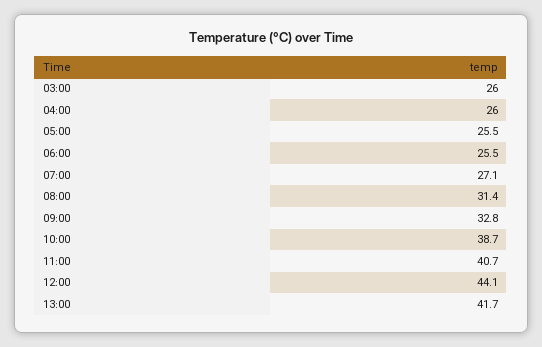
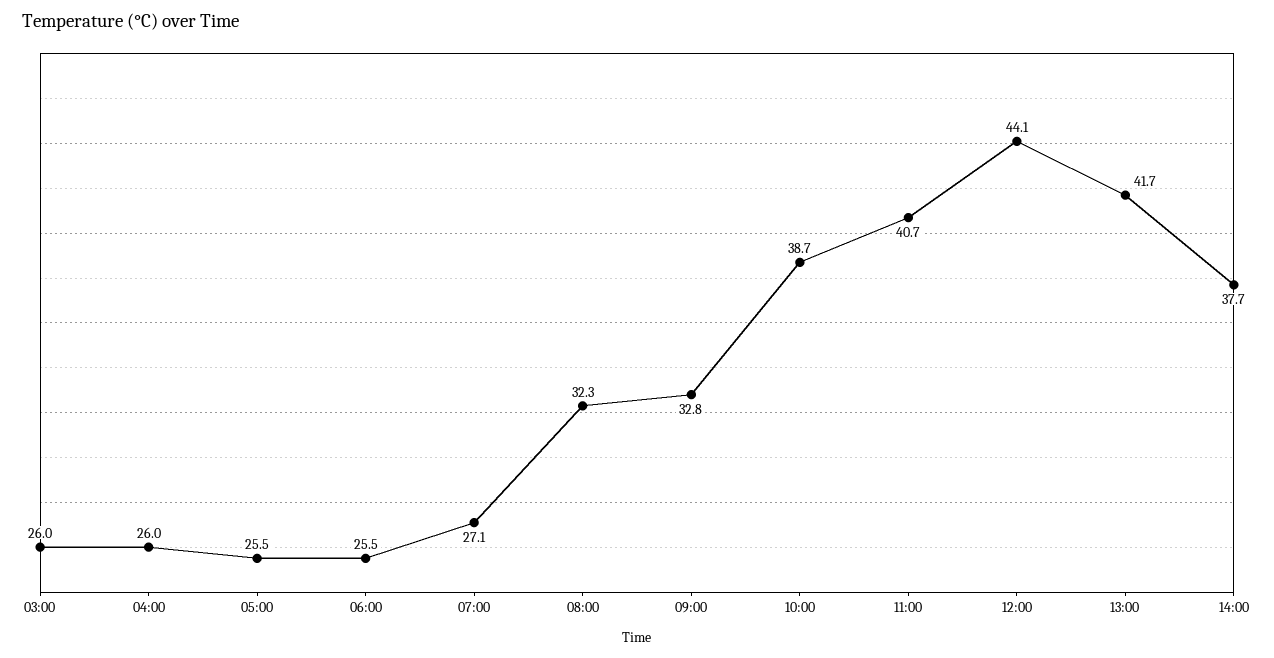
08:00: 31.4 -> 32.3
14:00: none -> 37.7

